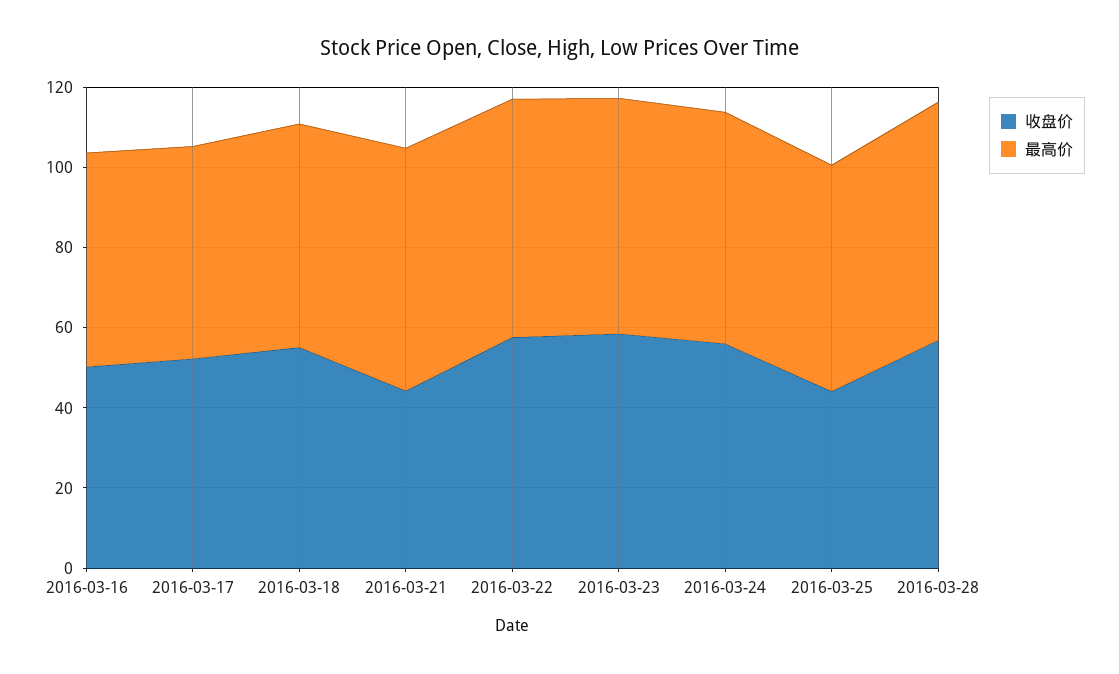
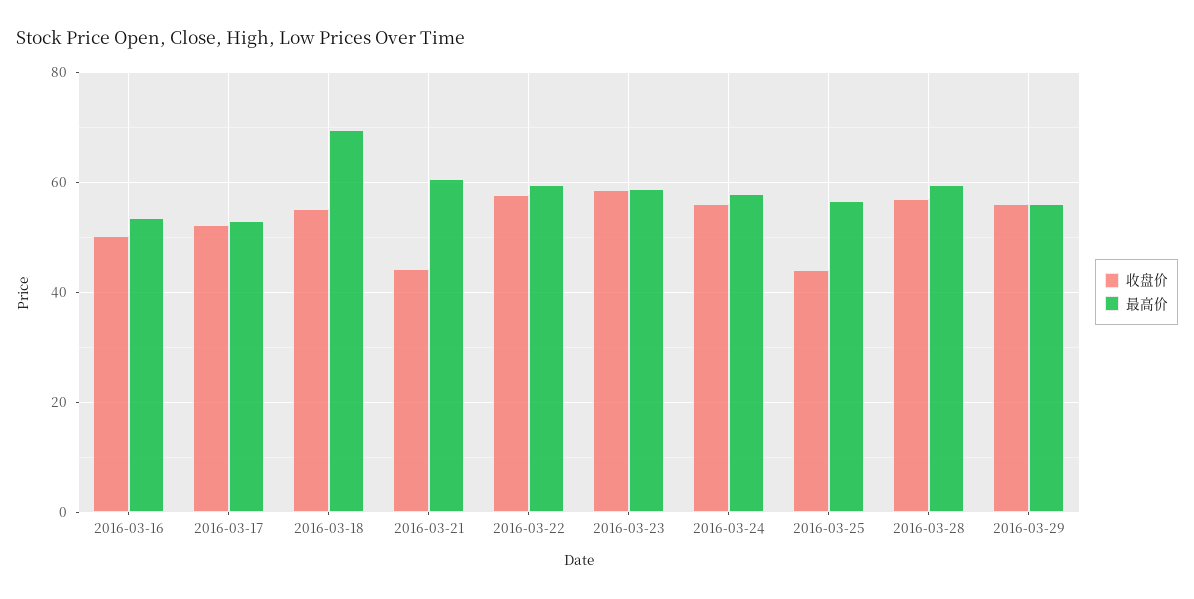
最高价, 2016-03-18: 55 -> 70
收盘价, 2016-03-29: none -> 56
最高价, 2016-03-29: none -> 56

